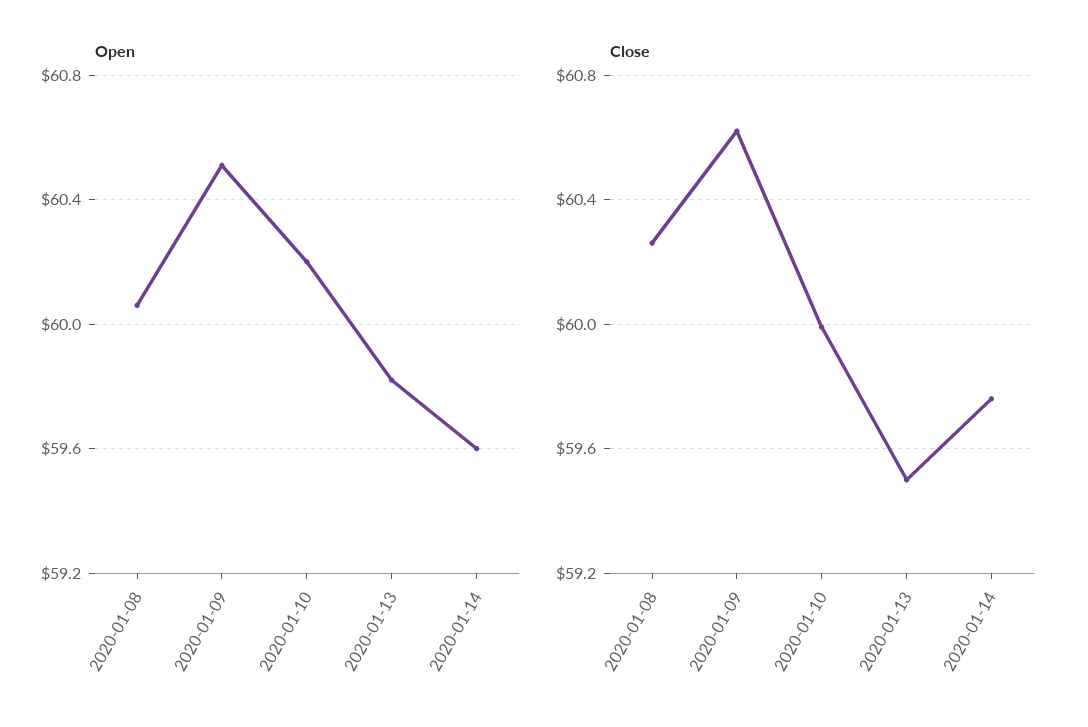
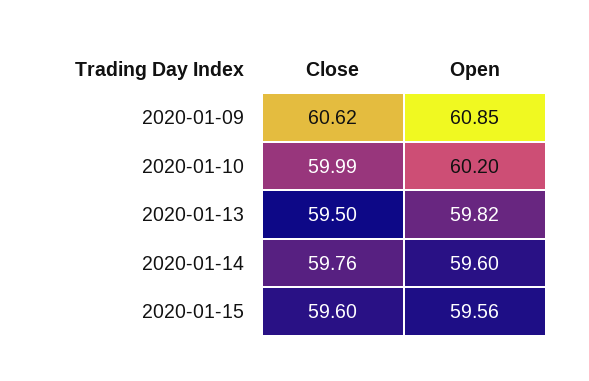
Open, 2020-01-08: 60.05 -> none
Open, 2020-01-09: 60.5 -> 60.85
Close, 2020-01-08: 60.25 -> none
Close, 2020-01-15: none -> 59.6
Open, 2020-01-15: none -> 59.56

